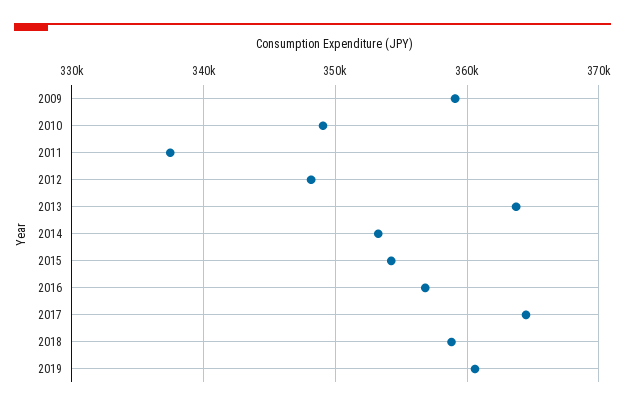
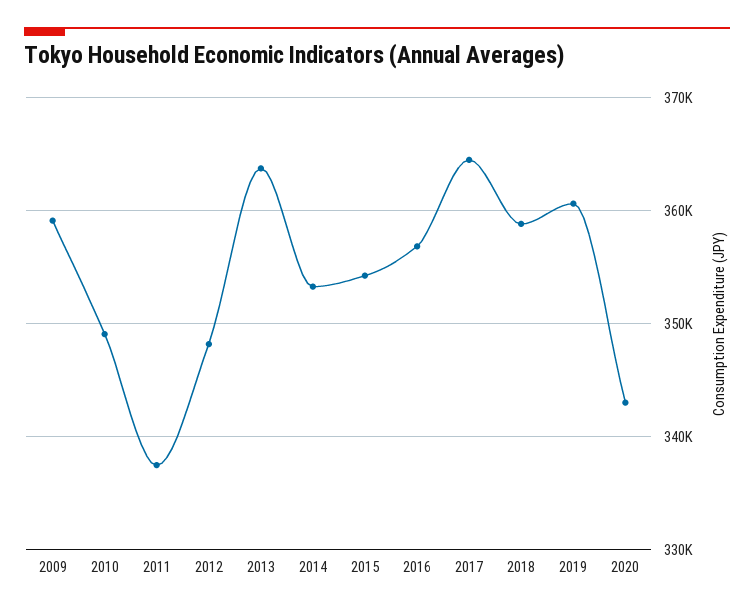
2020: none -> 343000

